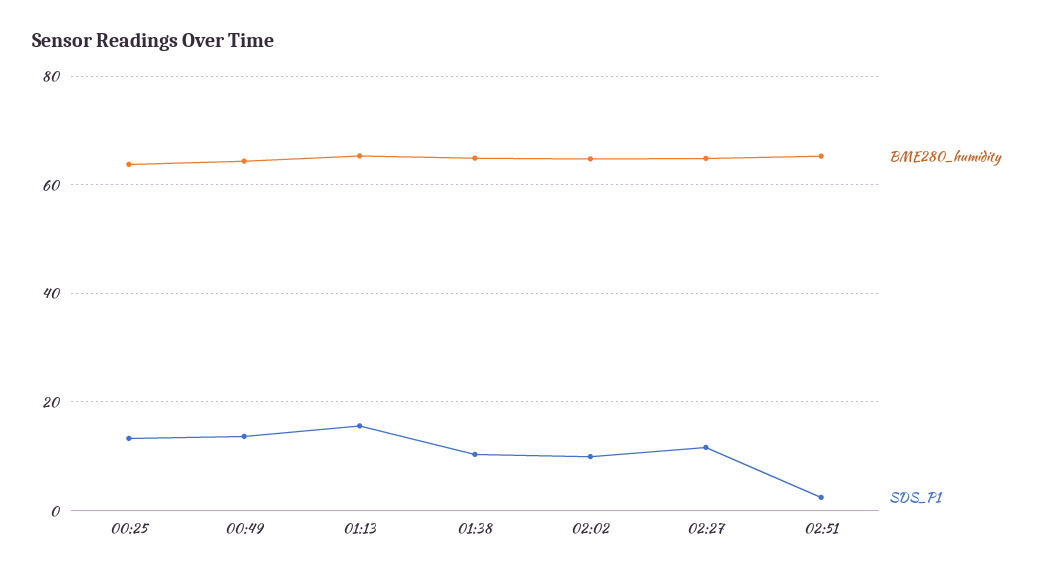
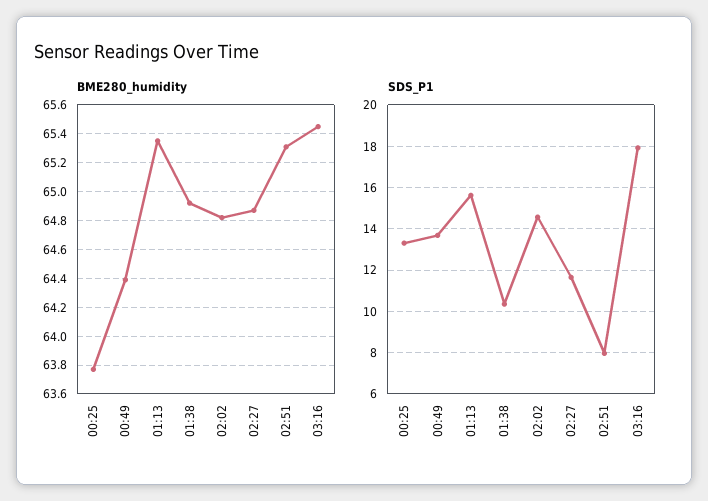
SDS_P1, 02:02: 10 -> 14.5
SDS_P1, 02:51: 2 -> 8
BME280_humidity, 03:16: none -> 65.45
SDS_P1, 03:16: none -> 18

